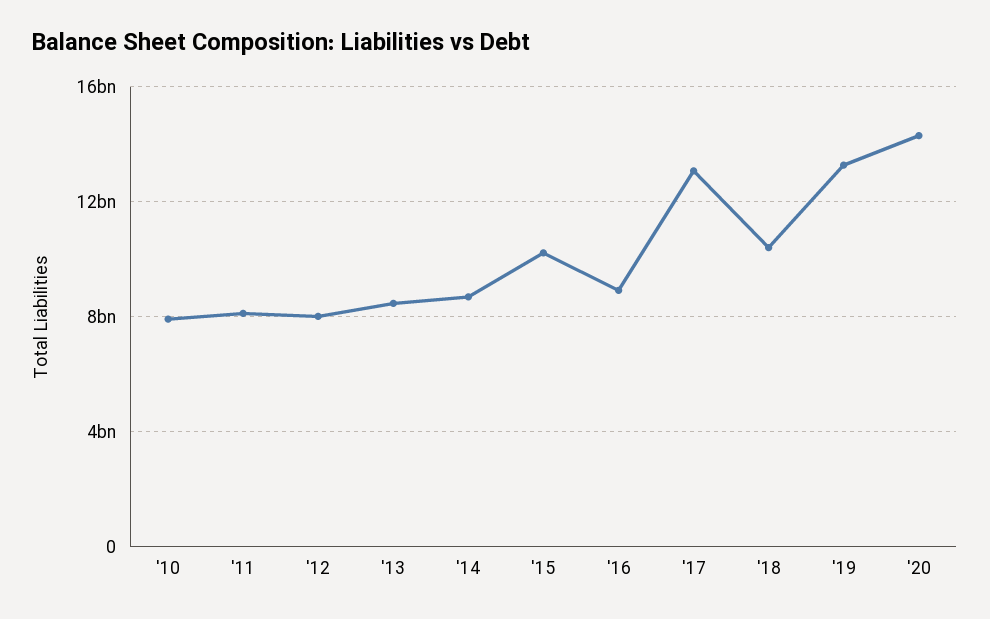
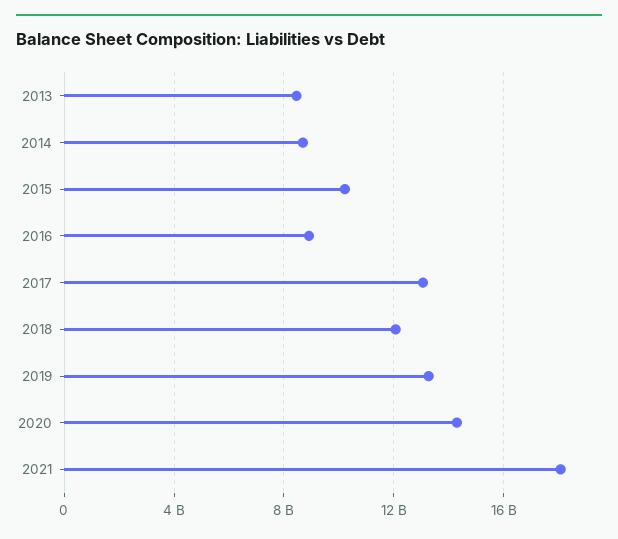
'10: 8000000000 -> none
'11: 8000000000 -> none
'12: 8000000000 -> none
'18: 10500000000 -> 12000000000
2021: none -> 18000000000

